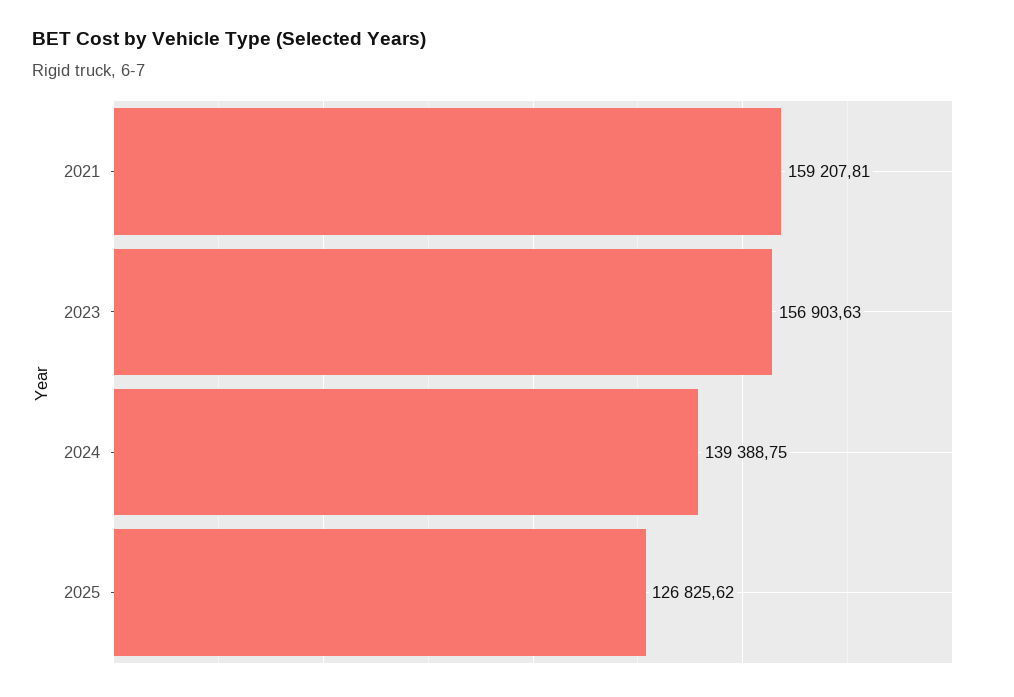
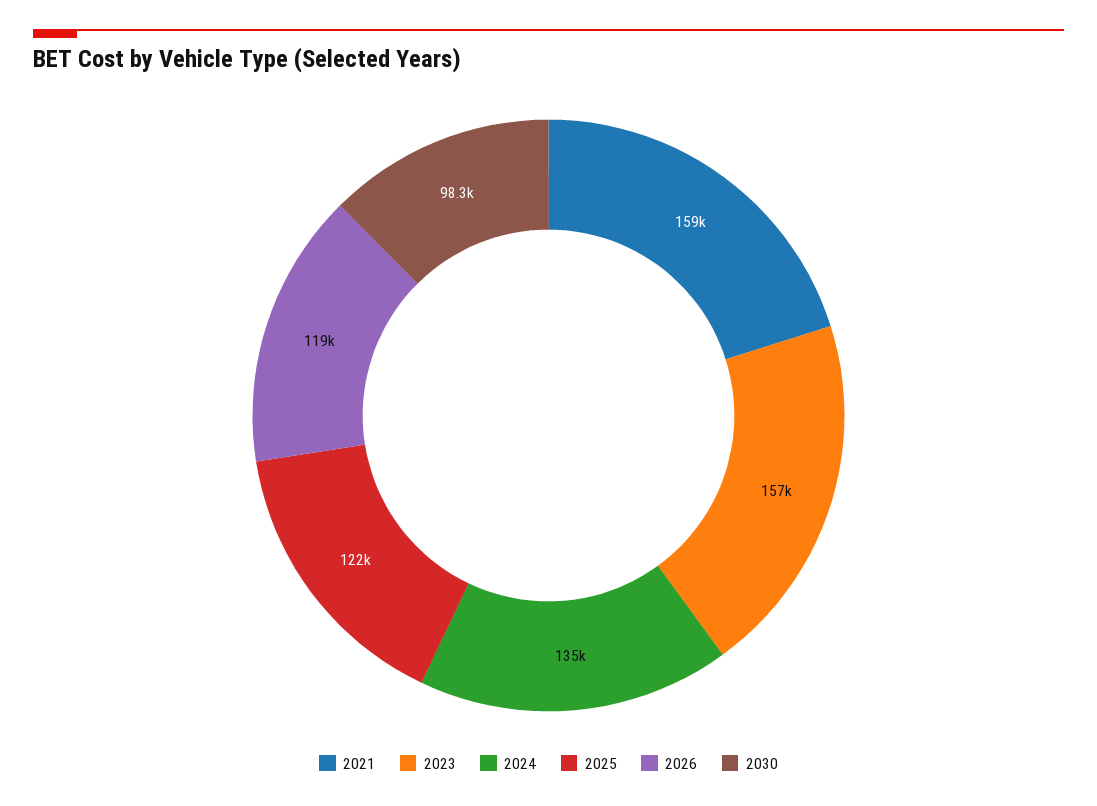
2024: 139388.75 -> 135000
2025: 126825.62 -> 122000
2026: none -> 119000
2030: none -> 98300

